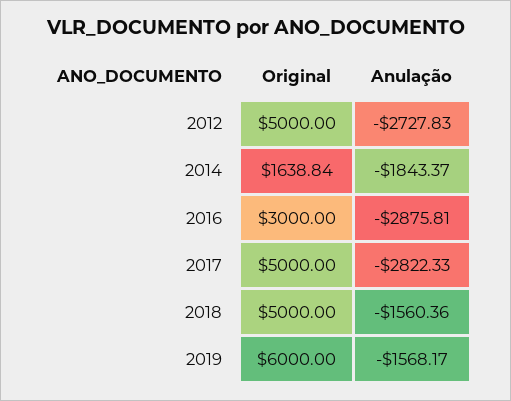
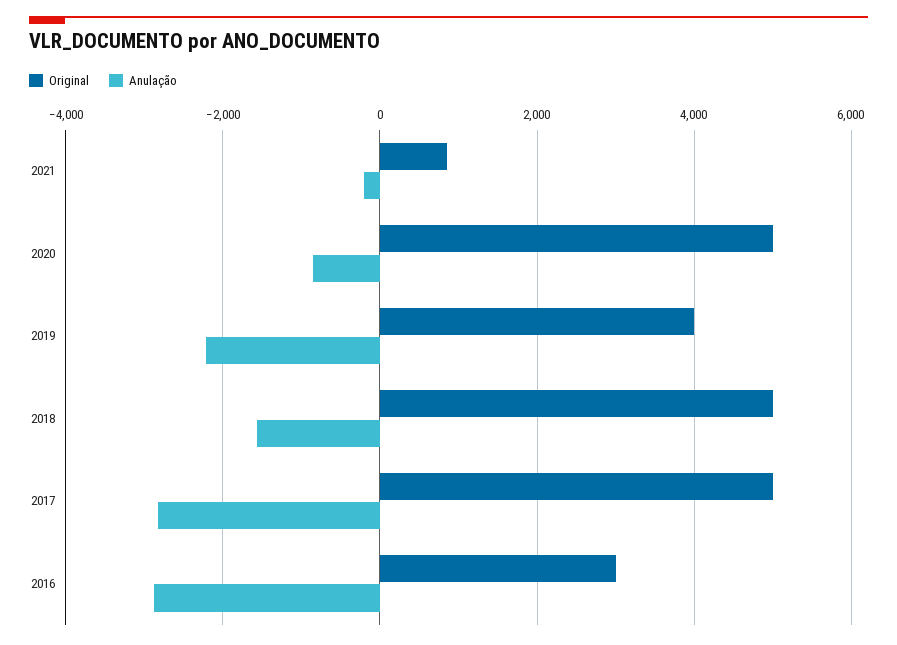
Original, 2012: 5000 -> none
Anulação, 2012: -2727.83 -> none
Original, 2014: 1638.84 -> none
Anulação, 2014: -1843.37 -> none
Original, 2019: 6000 -> 4000
Anulação, 2019: -1568.17 -> -2200
Original, 2021: none -> 800
Anulação, 2021: none -> -200
Original, 2020: none -> 5000
Anulação, 2020: none -> -800

